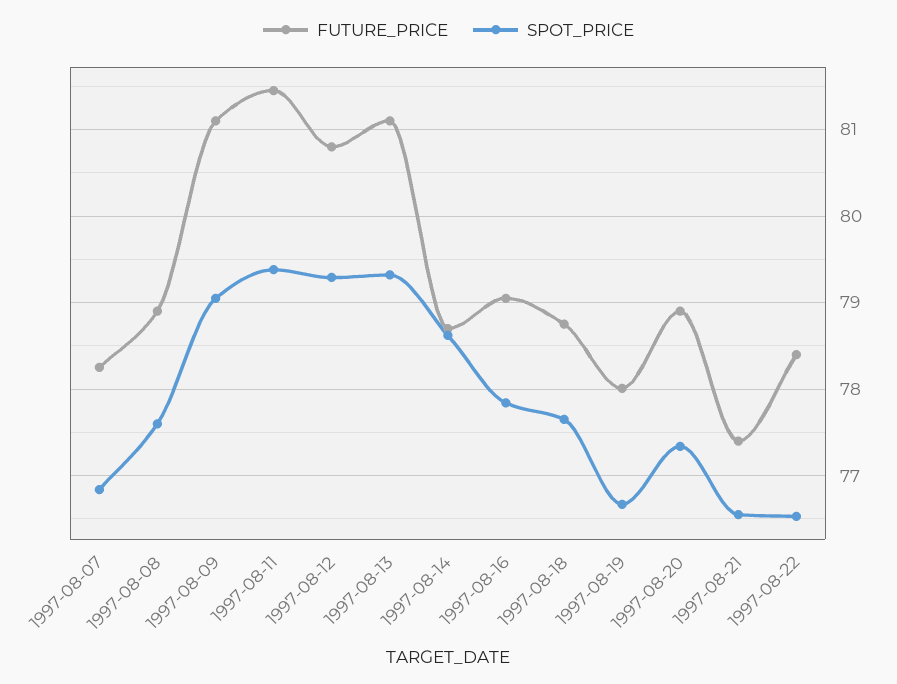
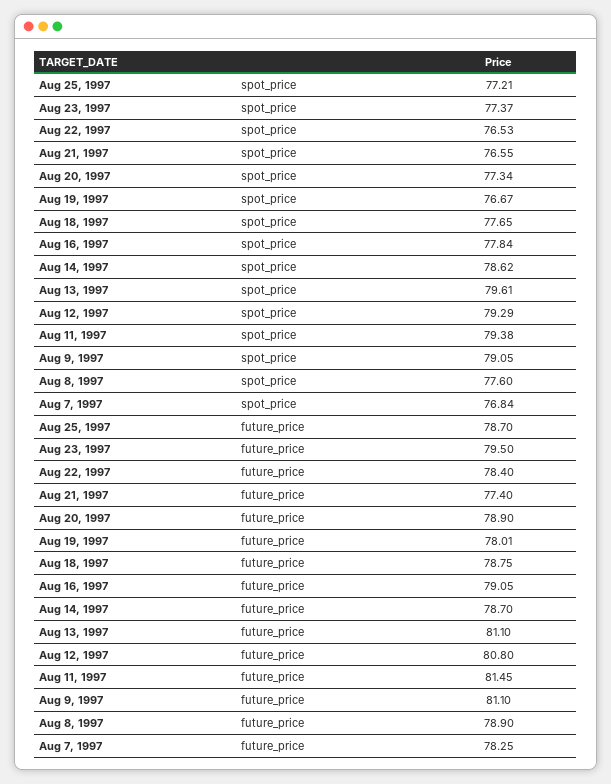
SPOT_PRICE, 1997-08-13: 79.3 -> 79.61
SPOT_PRICE, Aug 25, 1997: none -> 77.21
SPOT_PRICE, Aug 23, 1997: none -> 77.37
FUTURE_PRICE, Aug 25, 1997: none -> 78.7
FUTURE_PRICE, Aug 23, 1997: none -> 79.5

